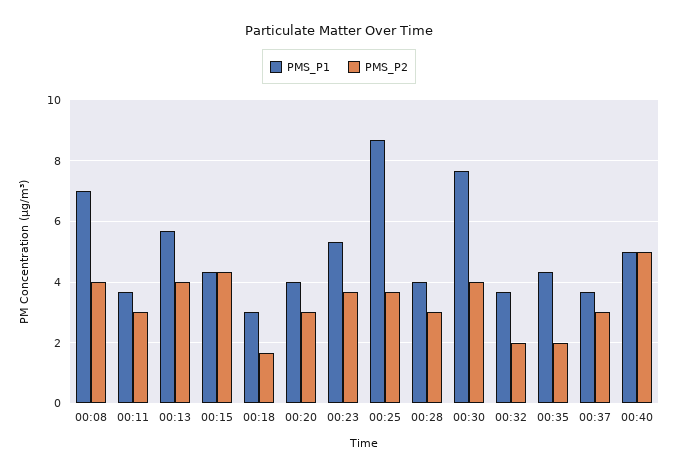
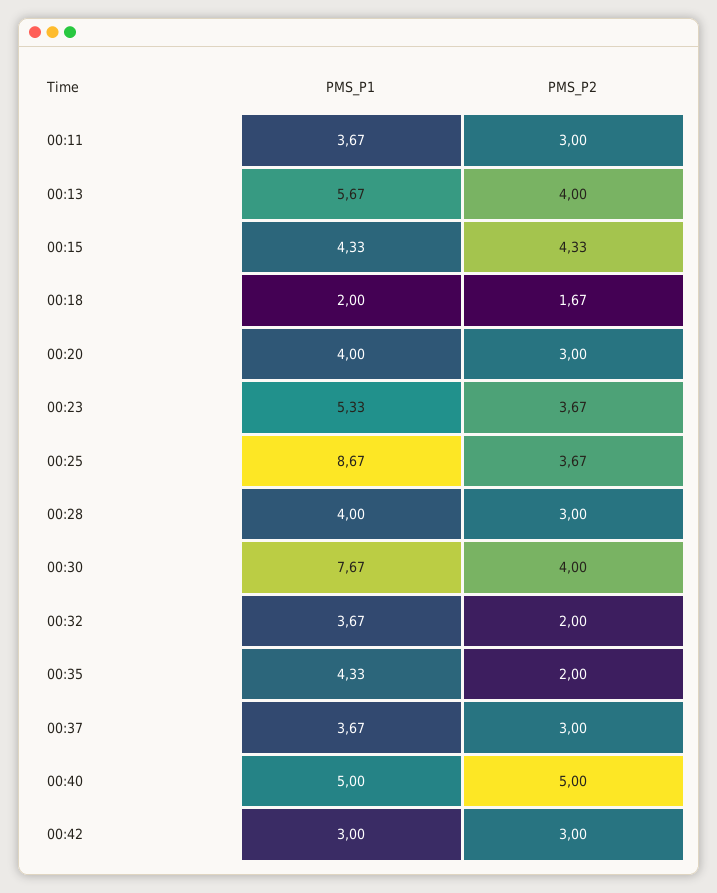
PMS_P1, 00:08: 7 -> none
PMS_P2, 00:08: 4 -> none
PMS_P1, 00:18: 3 -> 2
PMS_P1, 00:42: none -> 3
PMS_P2, 00:42: none -> 3

